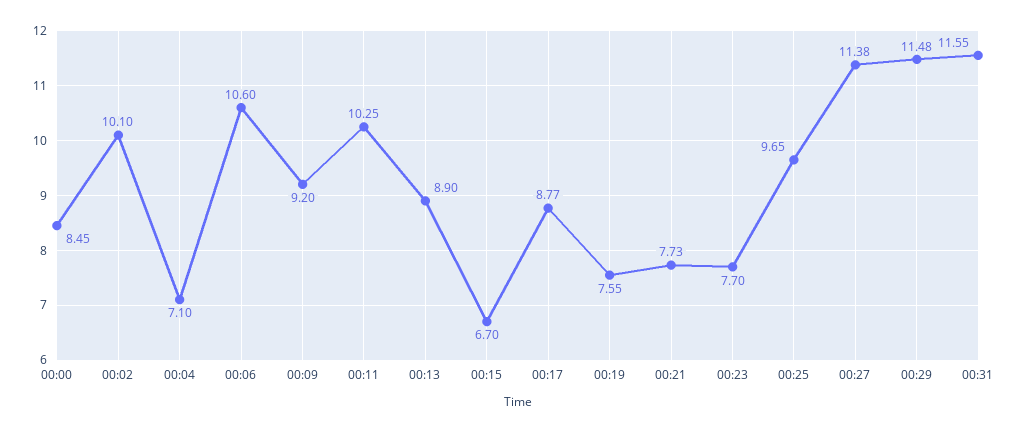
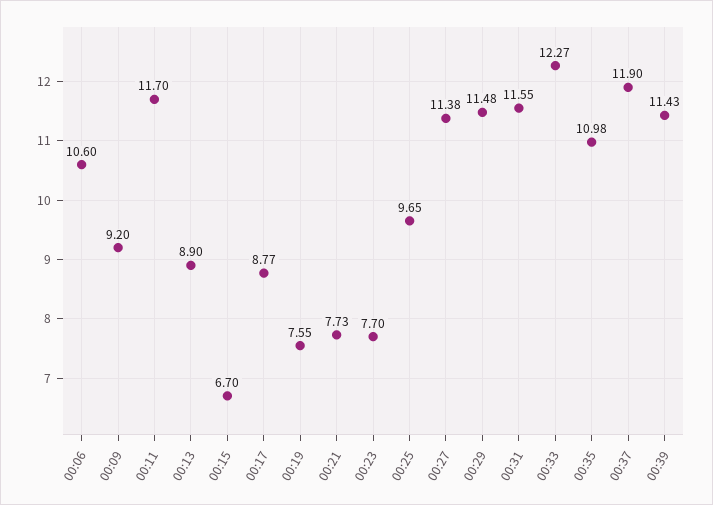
00:00: 8.45 -> none
00:02: 10.1 -> none
00:04: 7.1 -> none
00:11: 10.25 -> 11.7
00:33: none -> 12.27
00:35: none -> 10.98
00:37: none -> 11.9
00:39: none -> 11.43

